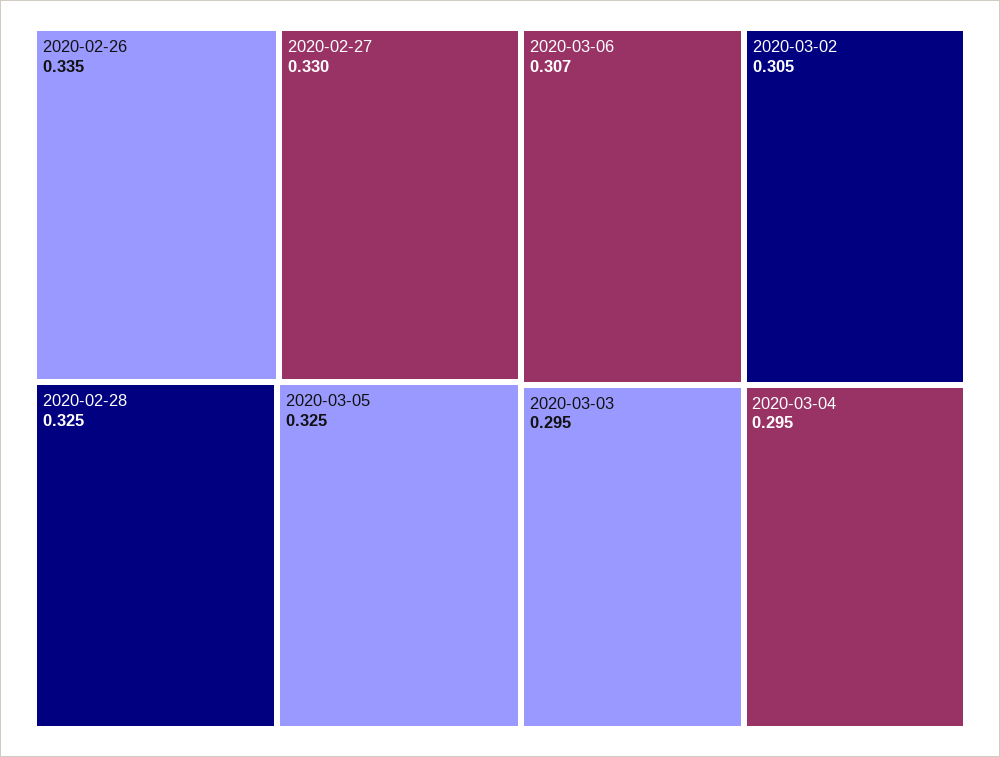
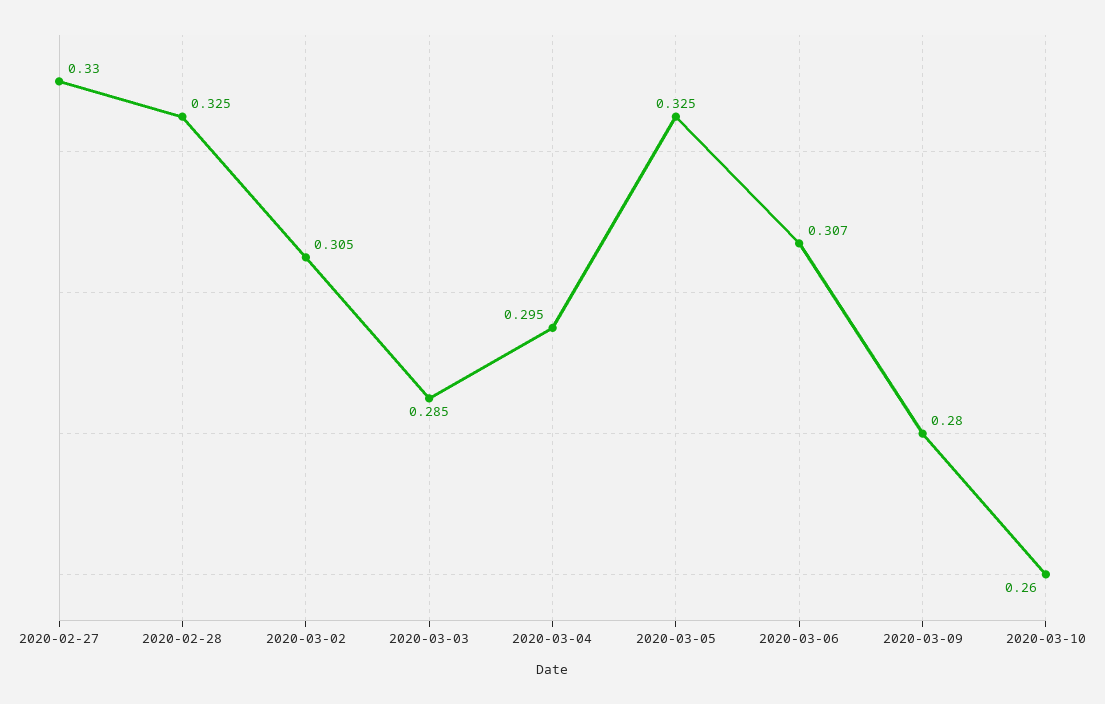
2020-02-26: 0.335 -> none
2020-03-03: 0.295 -> 0.285
2020-03-09: none -> 0.28
2020-03-10: none -> 0.26

